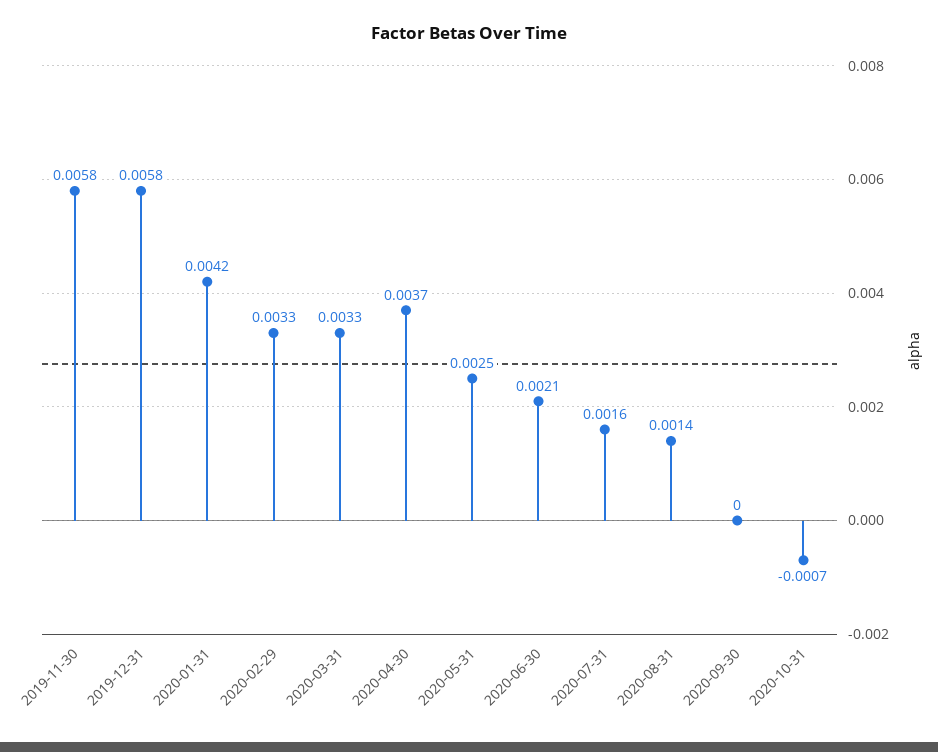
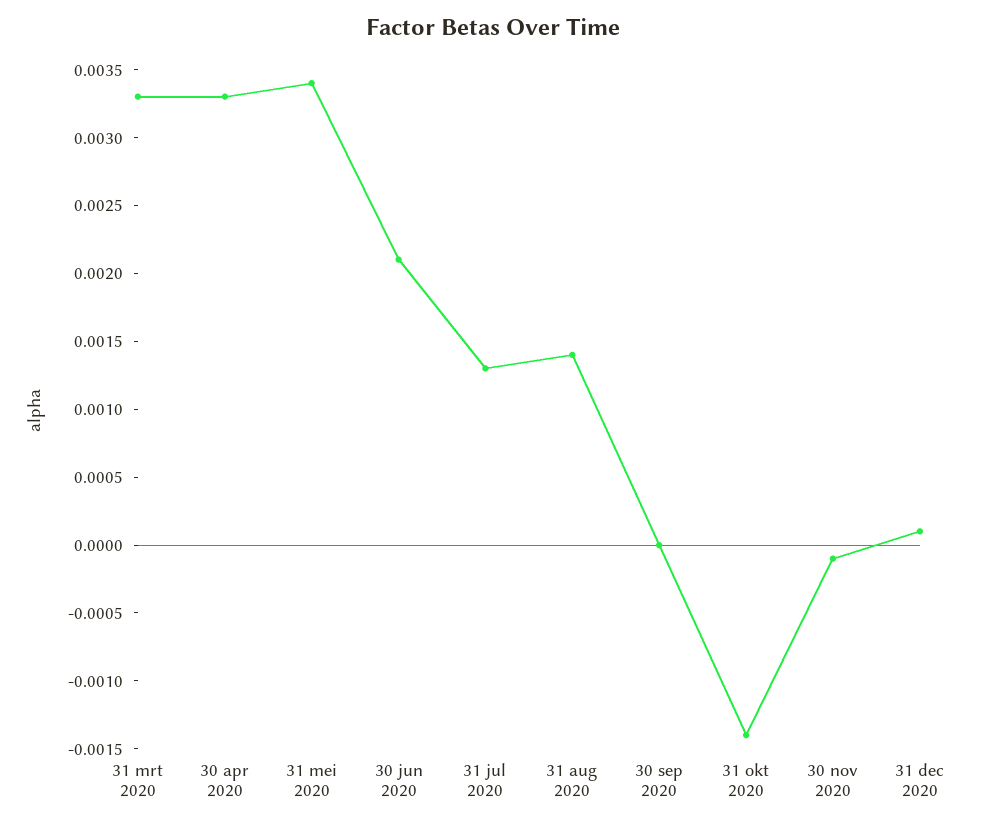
2019-11-30: 0.0058 -> none
2019-12-31: 0.0058 -> none
2020-01-31: 0.0042 -> none
2020-02-29: 0.0033 -> none
2020-04-30: 0.0037 -> 0.0033
2020-05-31: 0.0025 -> 0.0034
2020-07-31: 0.0016 -> 0.0013
2020-10-31: -0.0007 -> -0.0014
30 nov 2020: none -> -0.0001
31 dec 2020: none -> 0.0001

